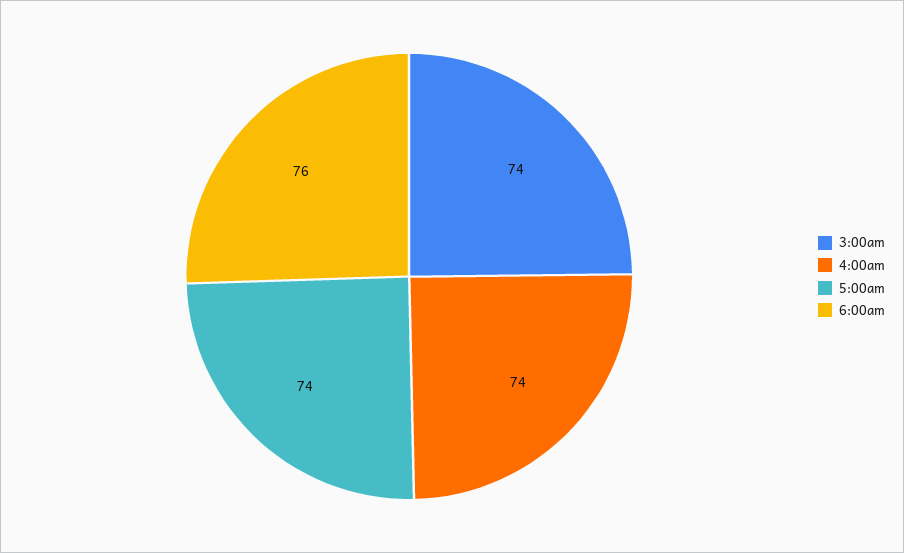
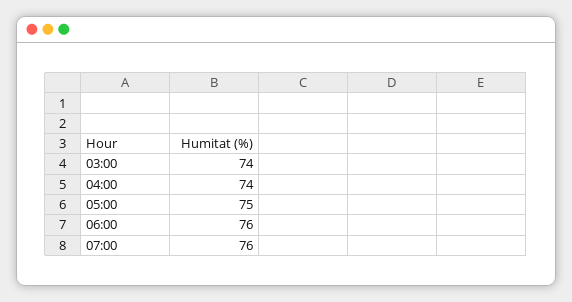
5:00am: 74 -> 75
07:00: none -> 76

